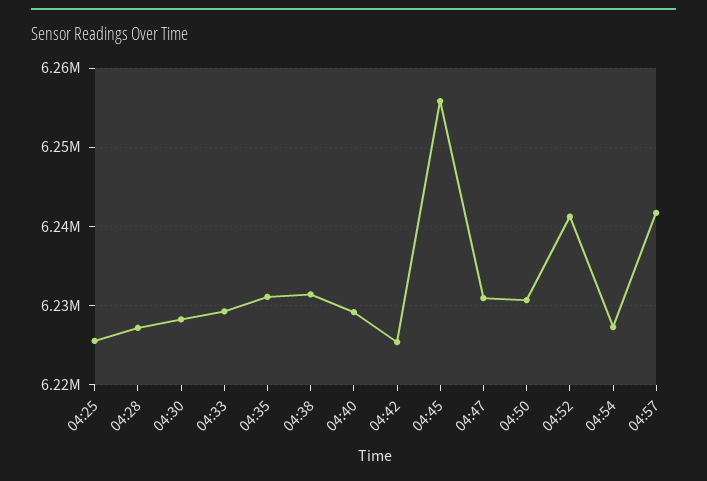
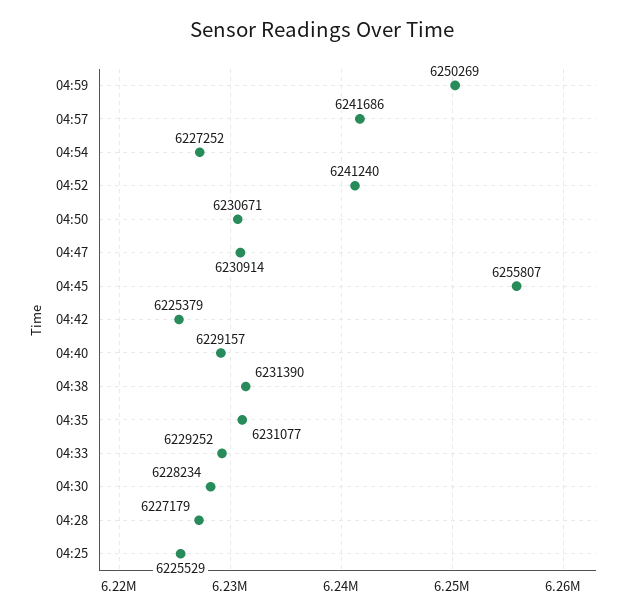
04:59: none -> 6250269

